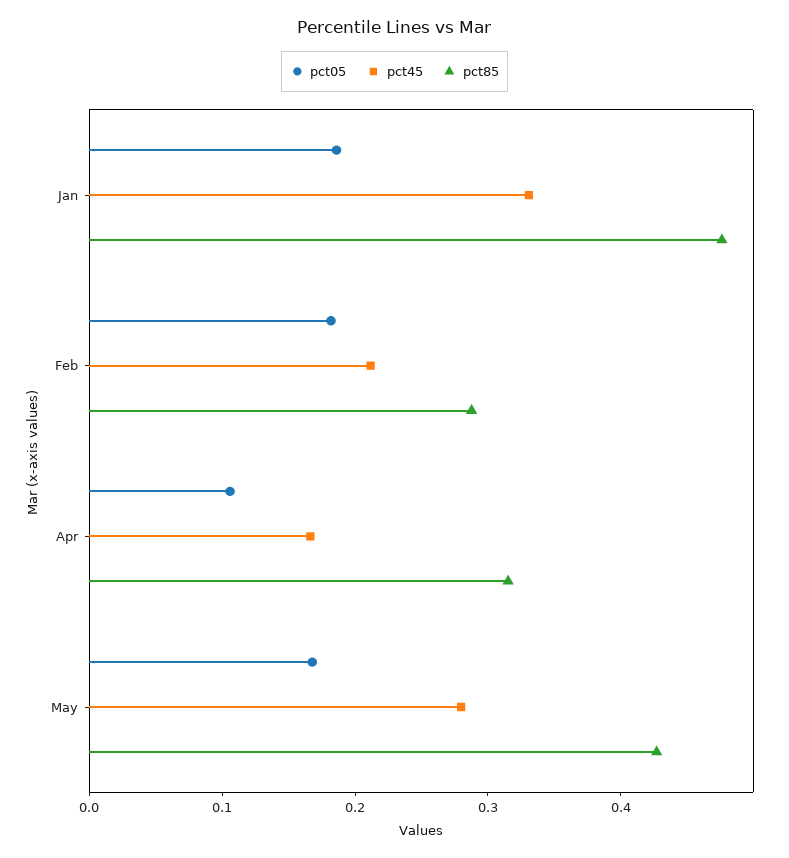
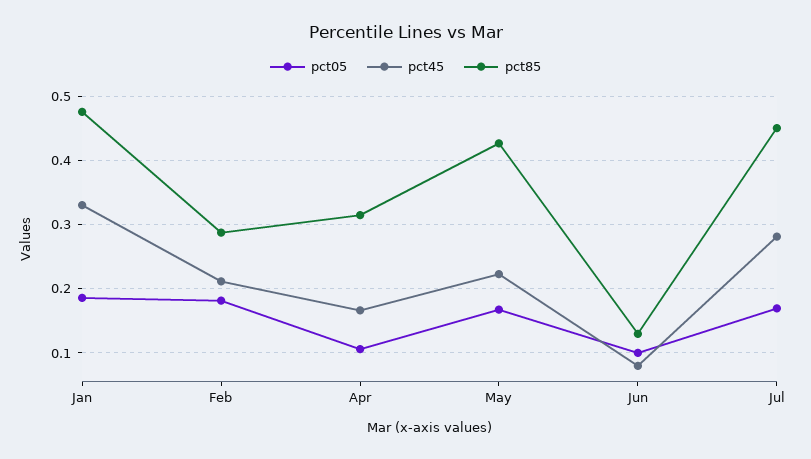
pct45, May: 0.28 -> 0.22
pct05, Jun: none -> 0.1
pct45, Jun: none -> 0.08
pct85, Jun: none -> 0.13
pct05, Jul: none -> 0.17
pct45, Jul: none -> 0.28
pct85, Jul: none -> 0.45

